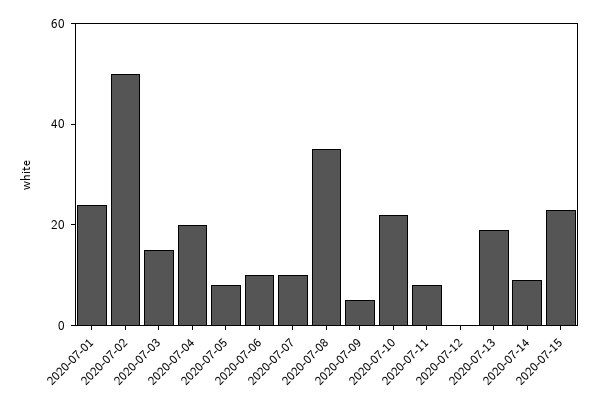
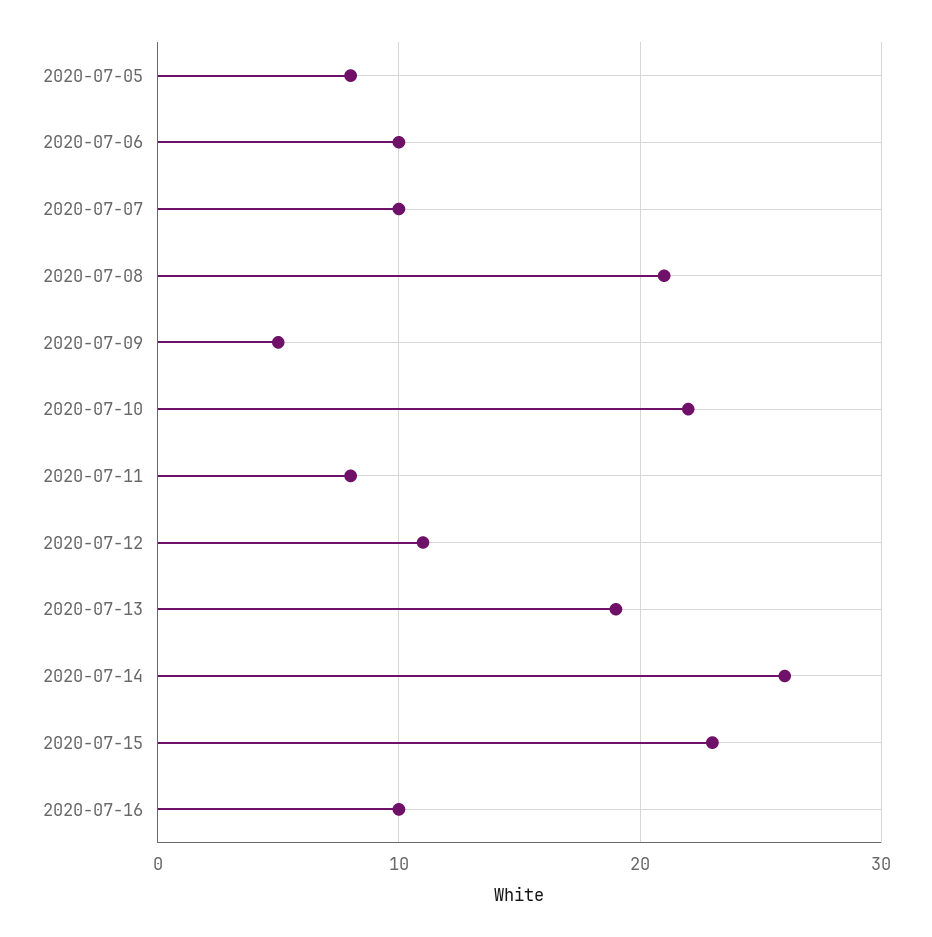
2020-07-01: 25 -> none
2020-07-02: 50 -> none
2020-07-03: 15 -> none
2020-07-04: 20 -> none
2020-07-08: 35 -> 21
2020-07-12: 0 -> 11
2020-07-14: 10 -> 26
2020-07-16: none -> 10

